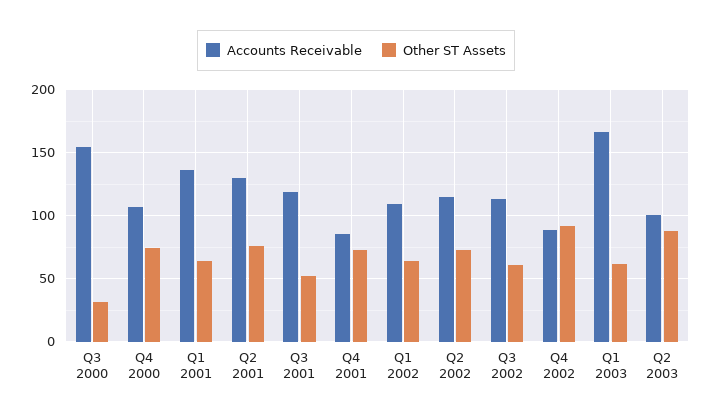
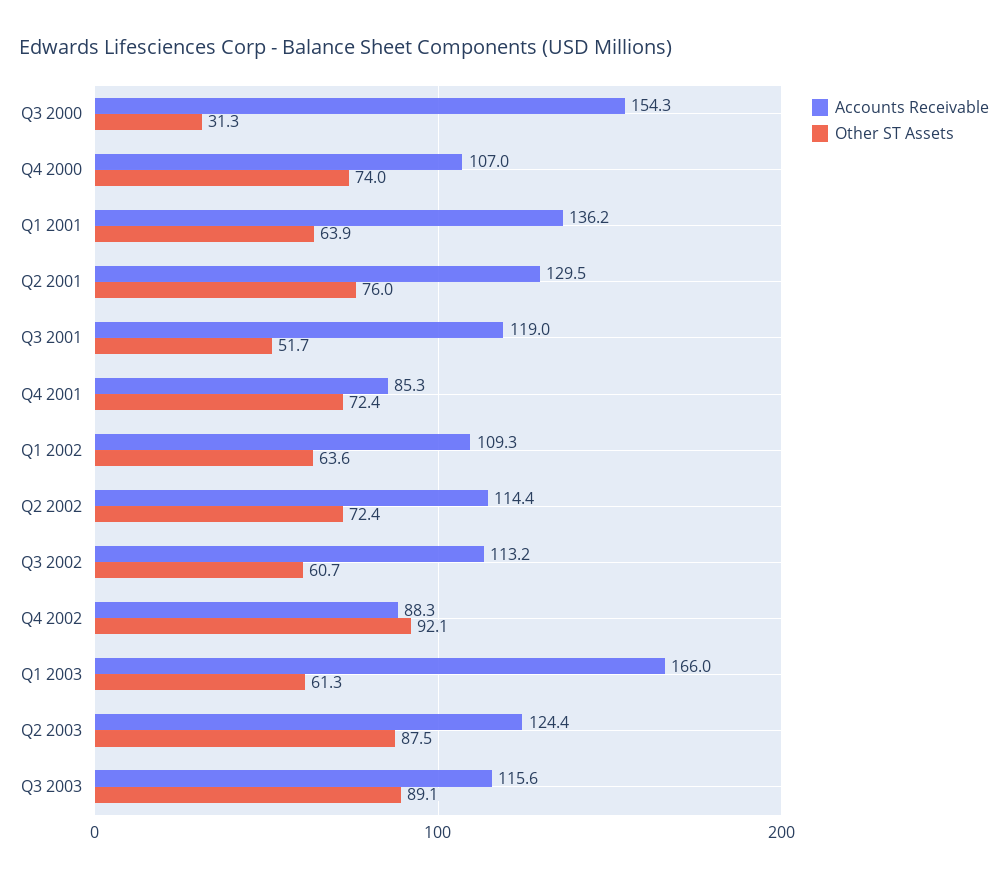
Accounts Receivable, Q2 2003: 100 -> 124.4
Accounts Receivable, Q3 2003: none -> 115.6
Other ST Assets, Q3 2003: none -> 89.1

